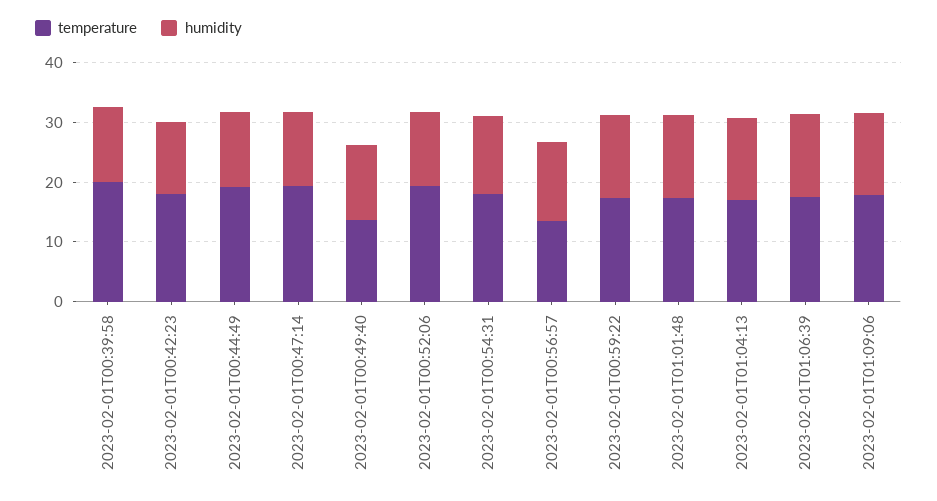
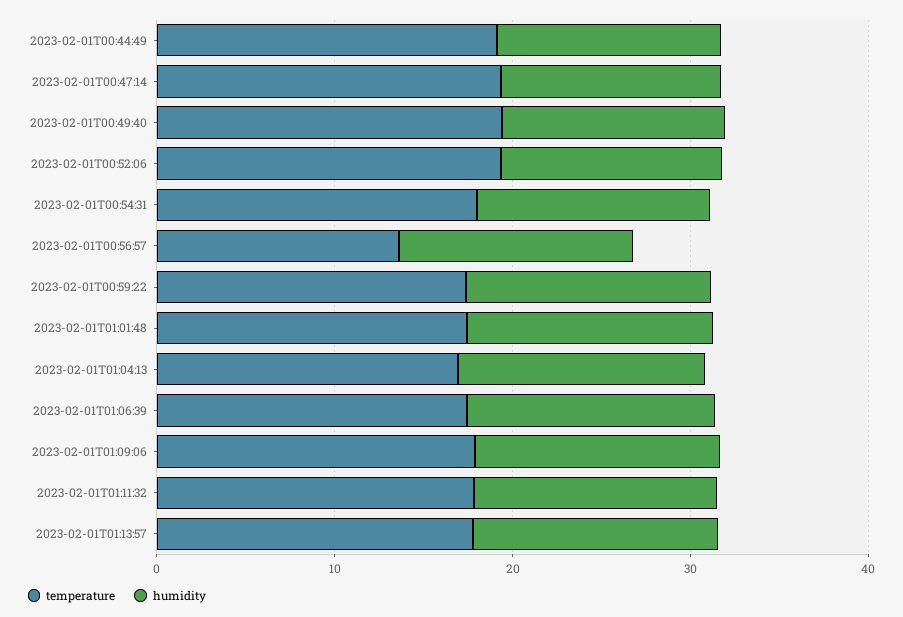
temperature, 2023-02-01T00:39:58: 20 -> none
humidity, 2023-02-01T00:39:58: 12 -> none
temperature, 2023-02-01T00:42:23: 18 -> none
humidity, 2023-02-01T00:42:23: 12 -> none
temperature, 2023-02-01T00:49:40: 14 -> 20
temperature, 2023-02-01T01:11:32: none -> 18
humidity, 2023-02-01T01:11:32: none -> 14
temperature, 2023-02-01T01:13:57: none -> 18
humidity, 2023-02-01T01:13:57: none -> 14

